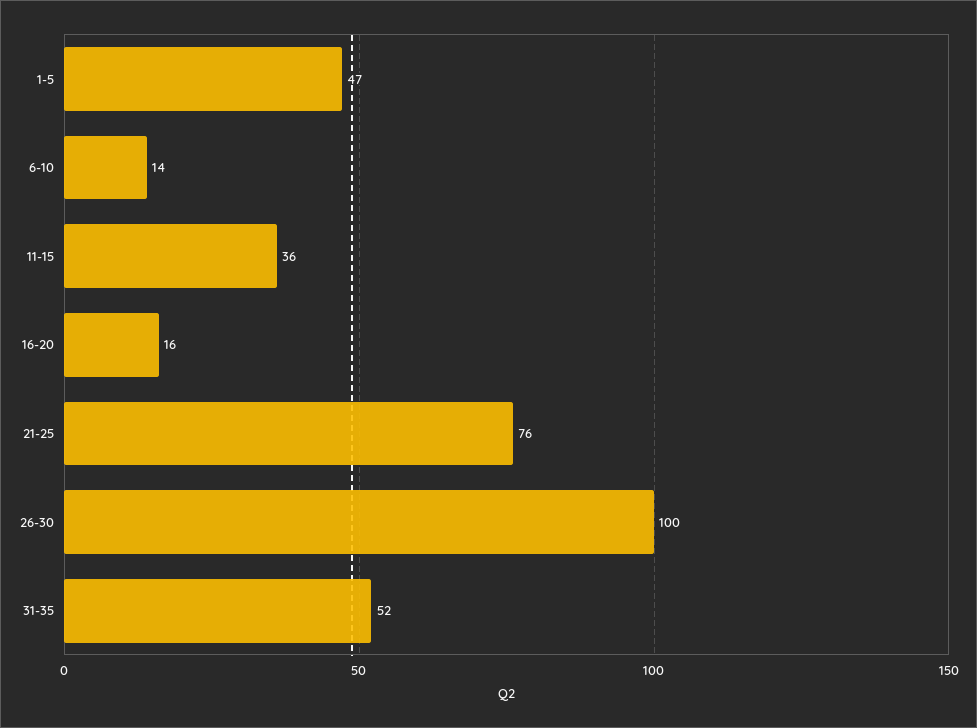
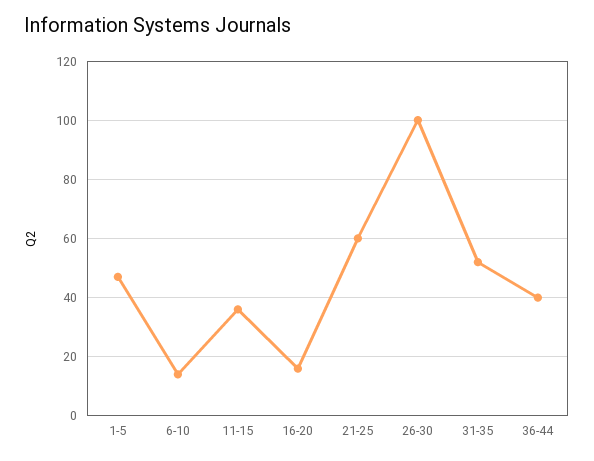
21-25: 76 -> 60
36-44: none -> 40

